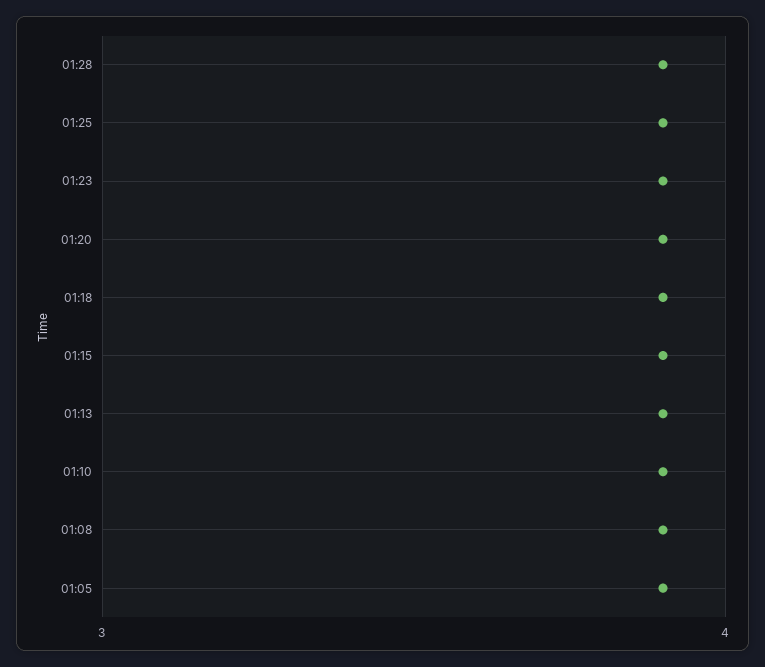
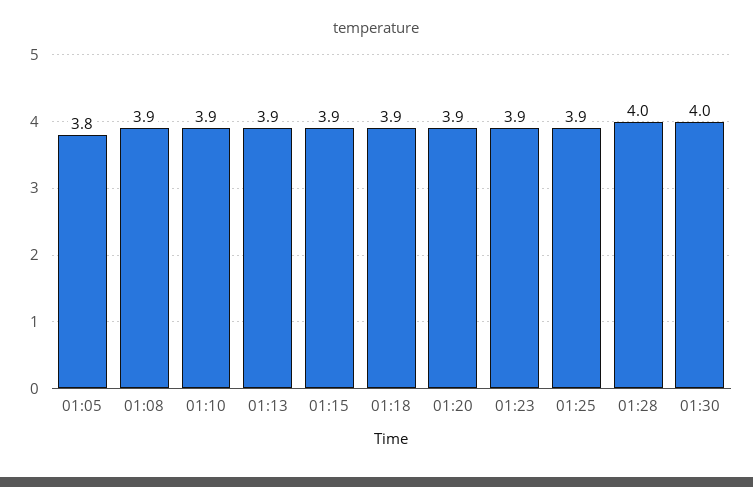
01:28: 3.9 -> 4
01:05: 3.9 -> 3.8
01:30: none -> 4

